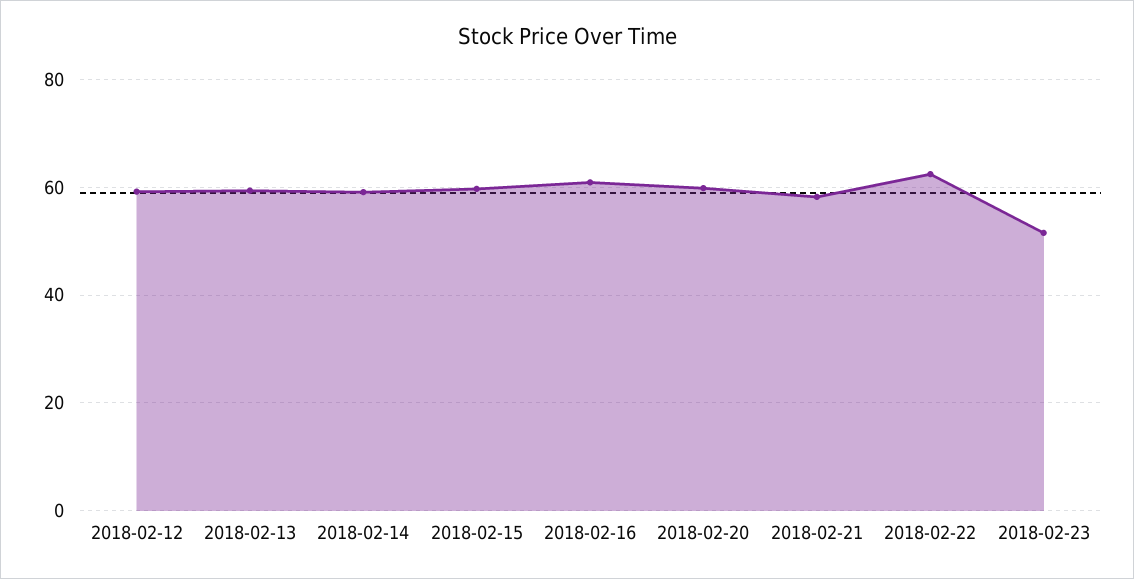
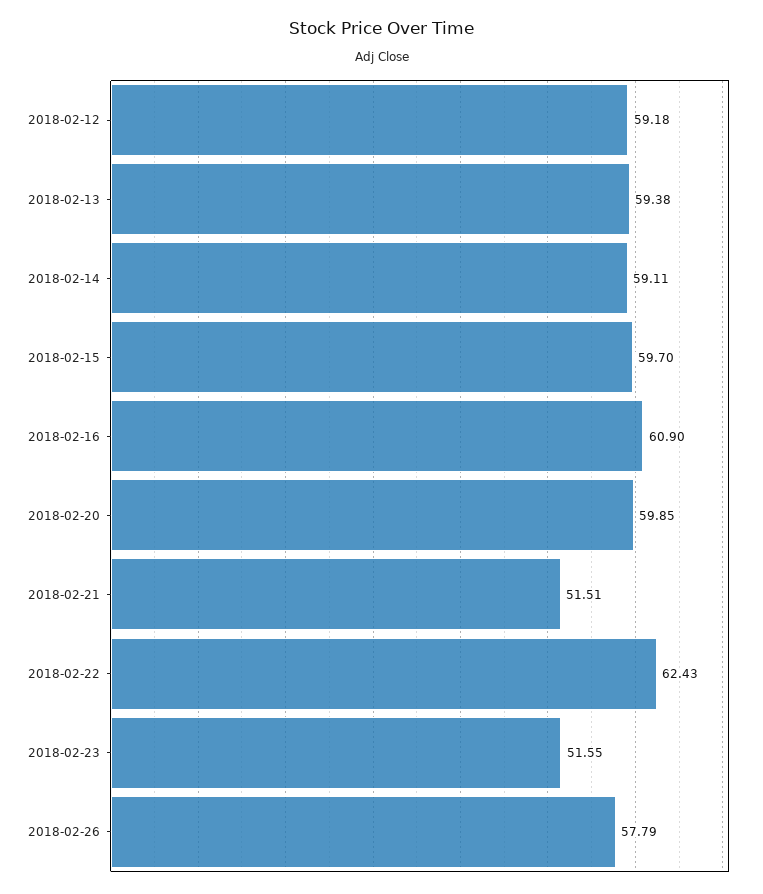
2018-02-21: 58 -> 51.51
2018-02-26: none -> 57.79

